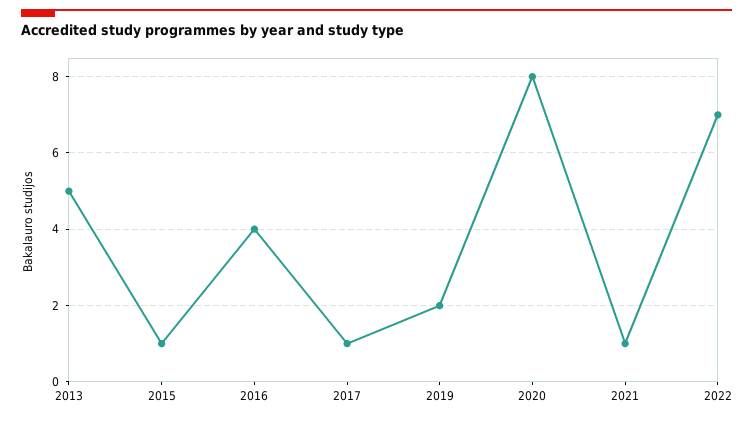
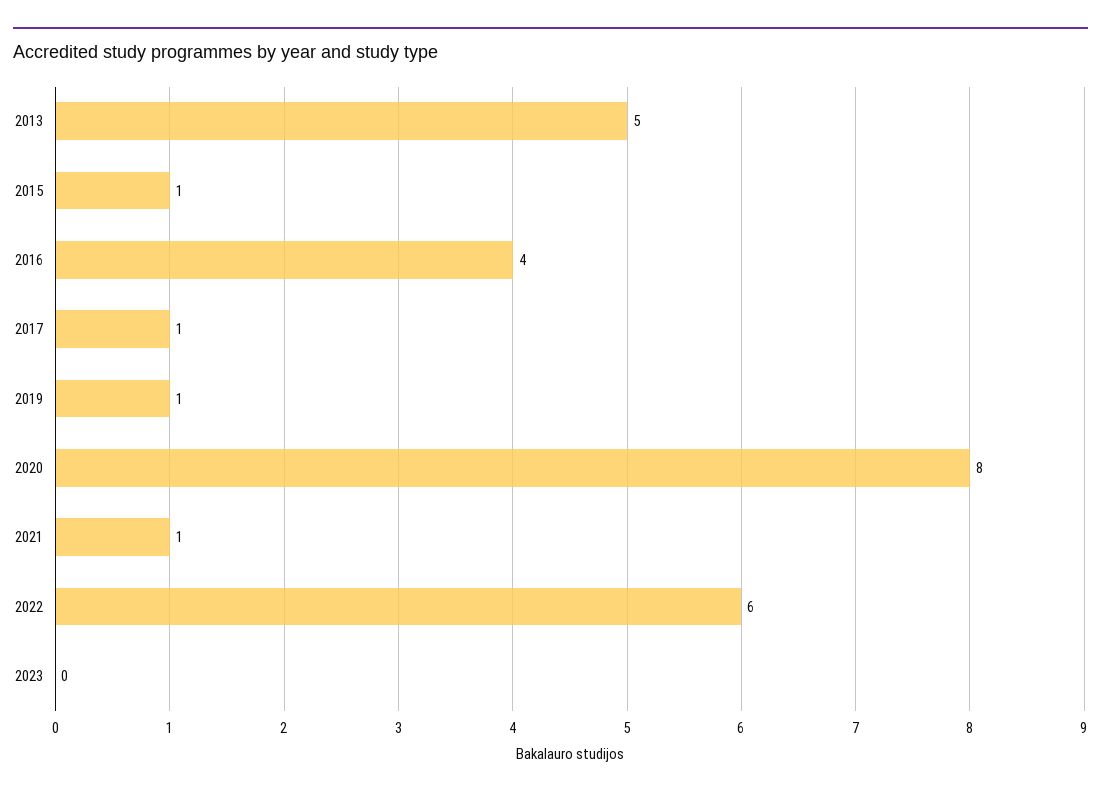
2019: 2 -> 1
2022: 7 -> 6
2023: none -> 0

